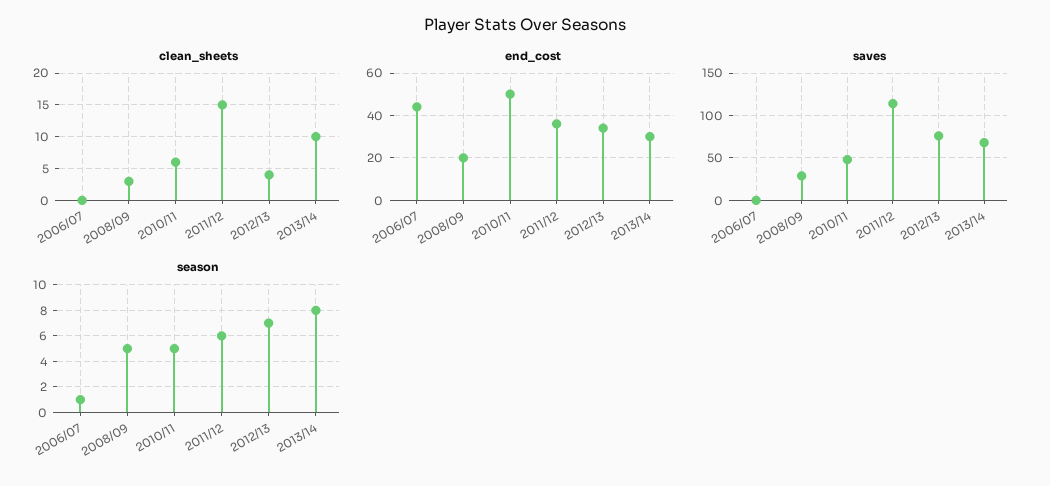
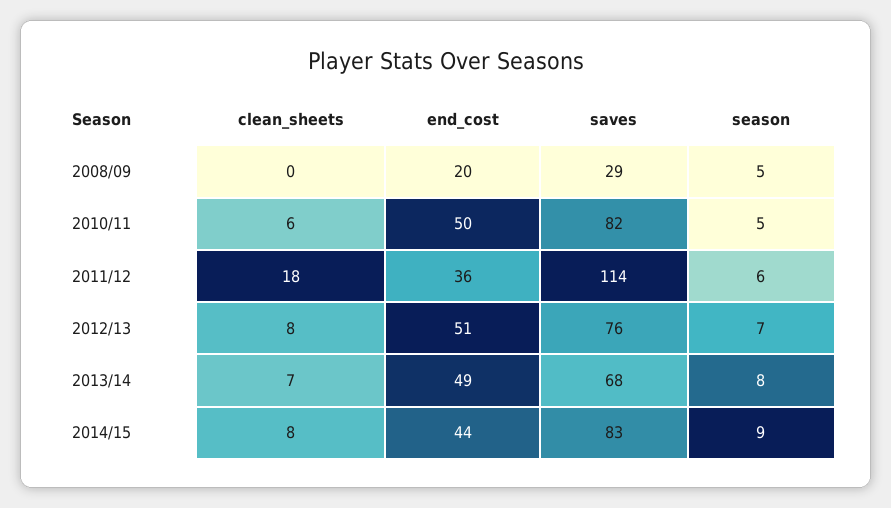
clean_sheets, 2006/07: 0 -> none
clean_sheets, 2008/09: 3 -> 0
clean_sheets, 2011/12: 15 -> 18
clean_sheets, 2012/13: 4 -> 8
clean_sheets, 2013/14: 10 -> 7
end_cost, 2006/07: 45 -> none
end_cost, 2012/13: 35 -> 51
end_cost, 2013/14: 30 -> 49
saves, 2006/07: 0 -> none
saves, 2010/11: 50 -> 82
season, 2006/07: 1 -> none
clean_sheets, 2014/15: none -> 8
end_cost, 2014/15: none -> 44
saves, 2014/15: none -> 83
season, 2014/15: none -> 9

